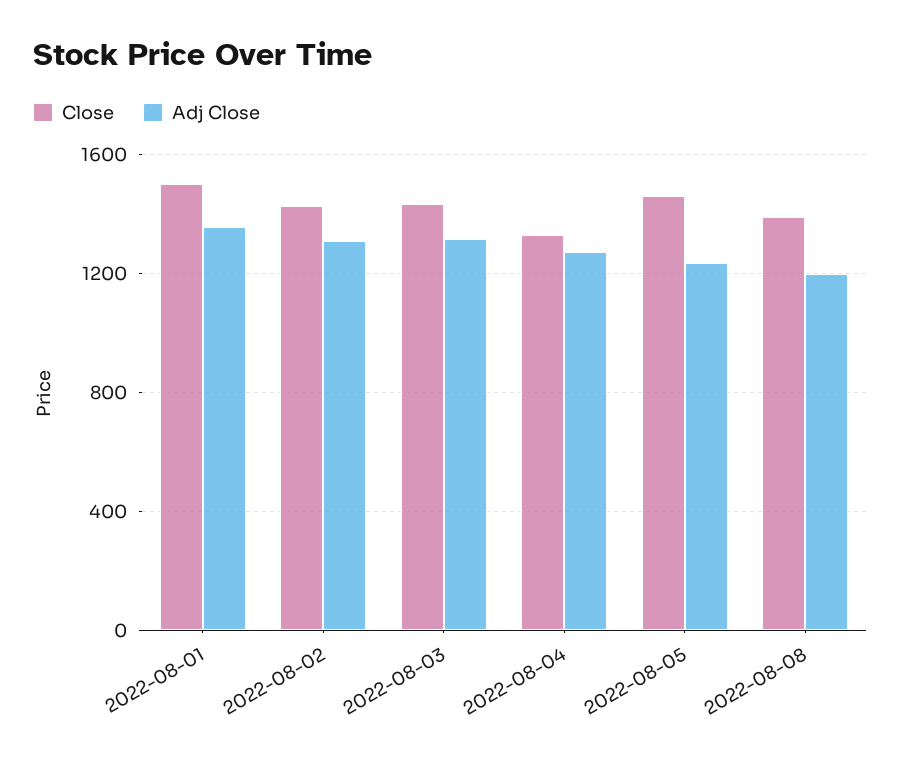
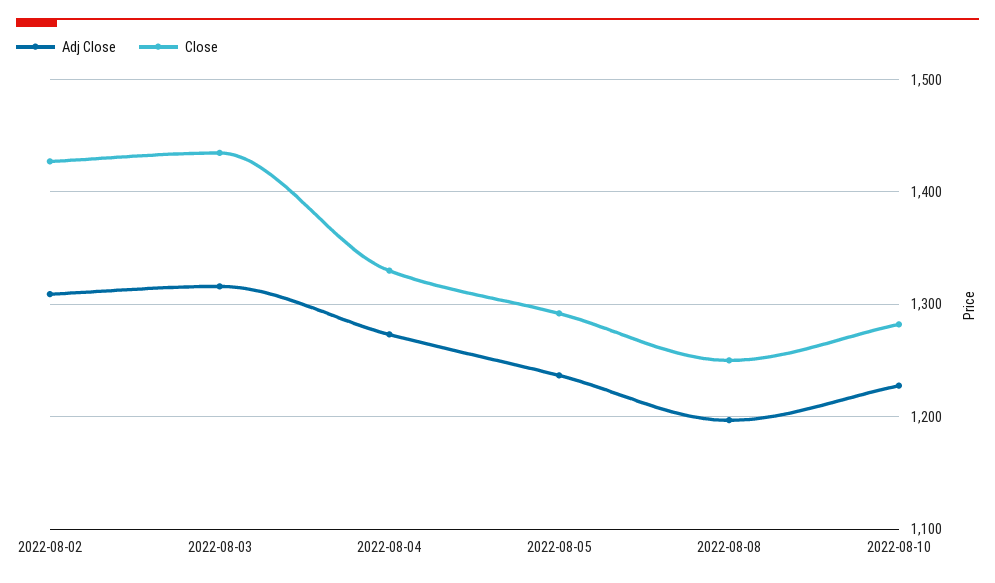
Close, 2022-08-01: 1500 -> none
Adj Close, 2022-08-01: 1350 -> none
Close, 2022-08-05: 1450 -> 1290
Close, 2022-08-08: 1400 -> 1250
Adj Close, 2022-08-10: none -> 1230
Close, 2022-08-10: none -> 1280

